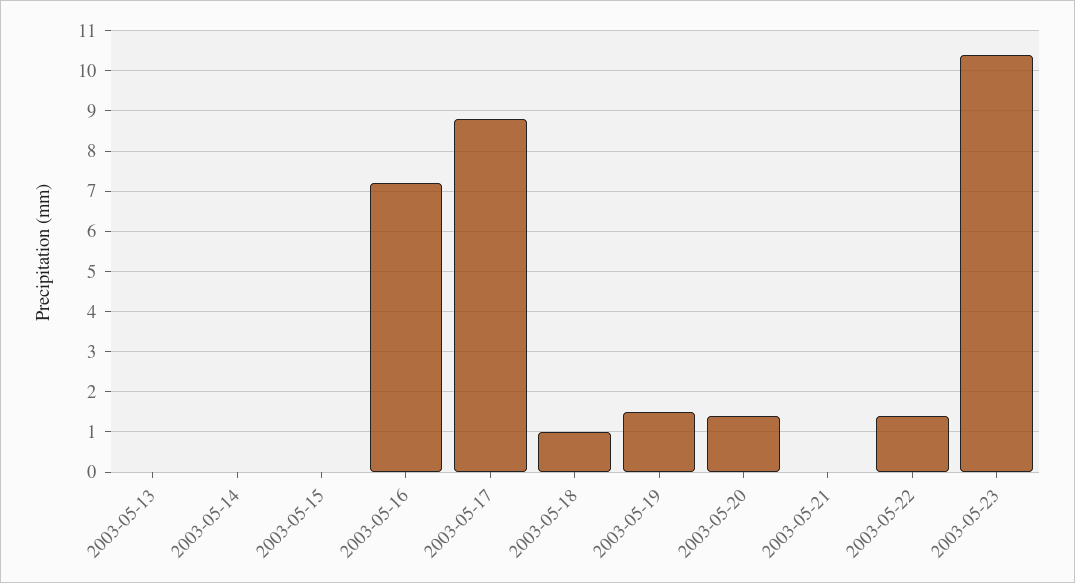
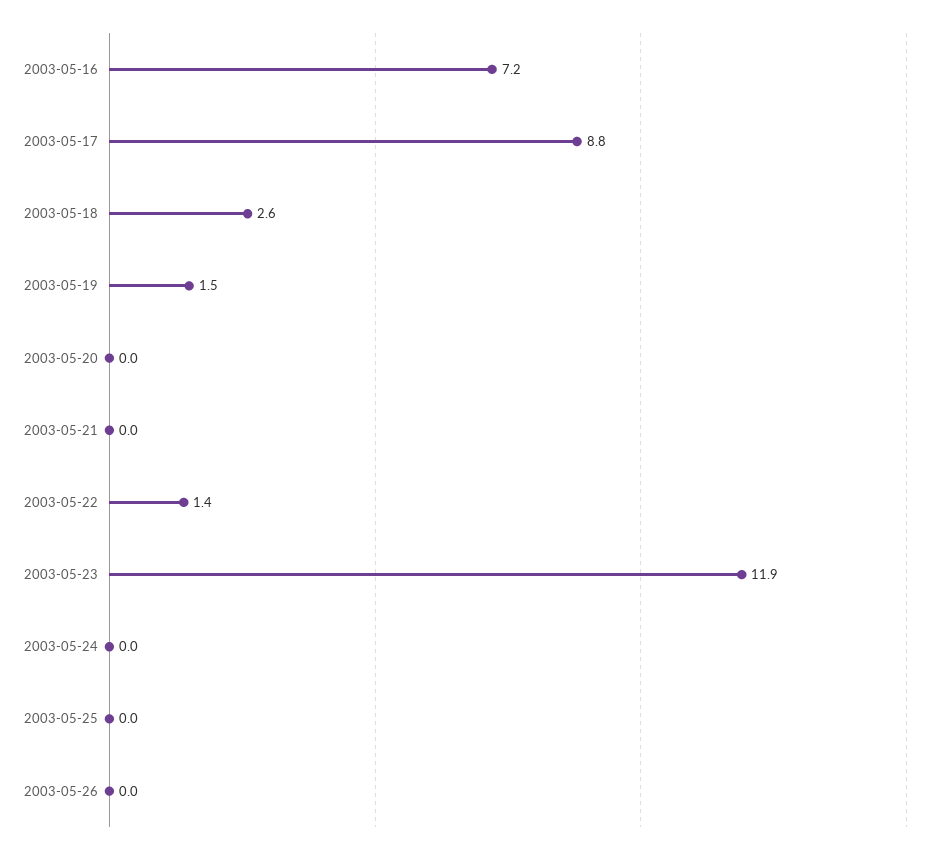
2003-05-13: 0 -> none
2003-05-14: 0 -> none
2003-05-15: 0 -> none
2003-05-18: 1 -> 2.6
2003-05-20: 1.5 -> 0
2003-05-23: 10.5 -> 11.9
2003-05-24: none -> 0
2003-05-25: none -> 0
2003-05-26: none -> 0

